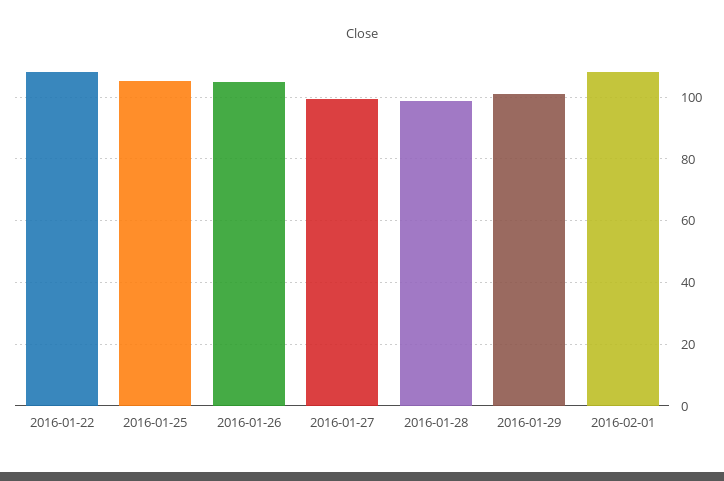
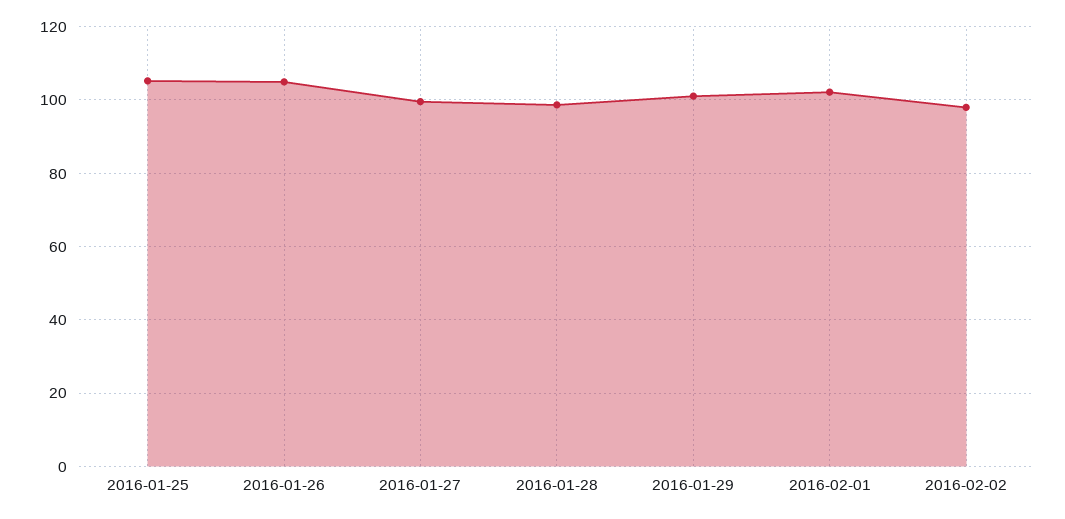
2016-01-22: 108 -> none
2016-02-01: 108 -> 102
2016-02-02: none -> 98

